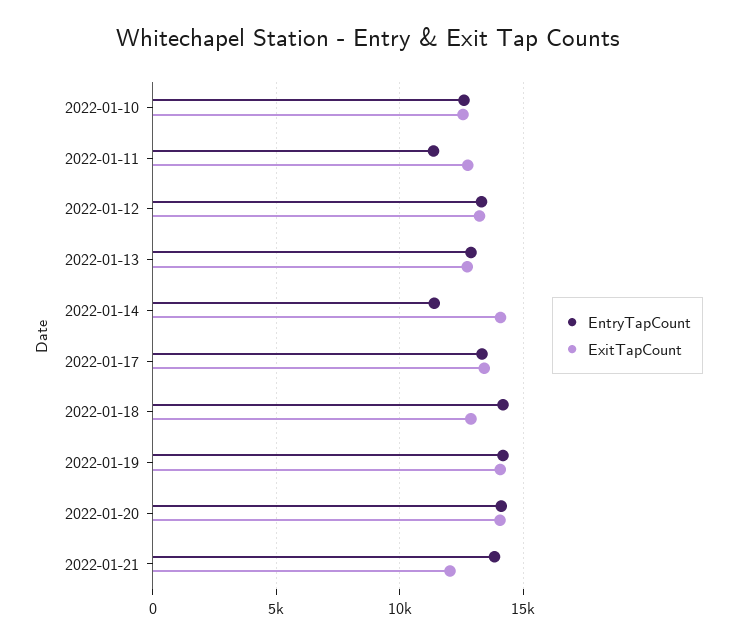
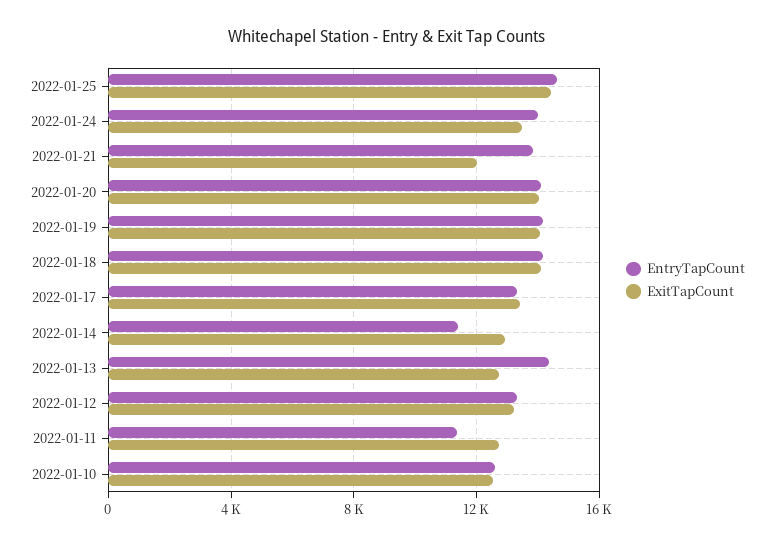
EntryTapCount, 2022-01-13: 13000 -> 14500
ExitTapCount, 2022-01-14: 14000 -> 13000
ExitTapCount, 2022-01-18: 13000 -> 14000
EntryTapCount, 2022-01-25: none -> 14500
ExitTapCount, 2022-01-25: none -> 14500
EntryTapCount, 2022-01-24: none -> 14000
ExitTapCount, 2022-01-24: none -> 13500

